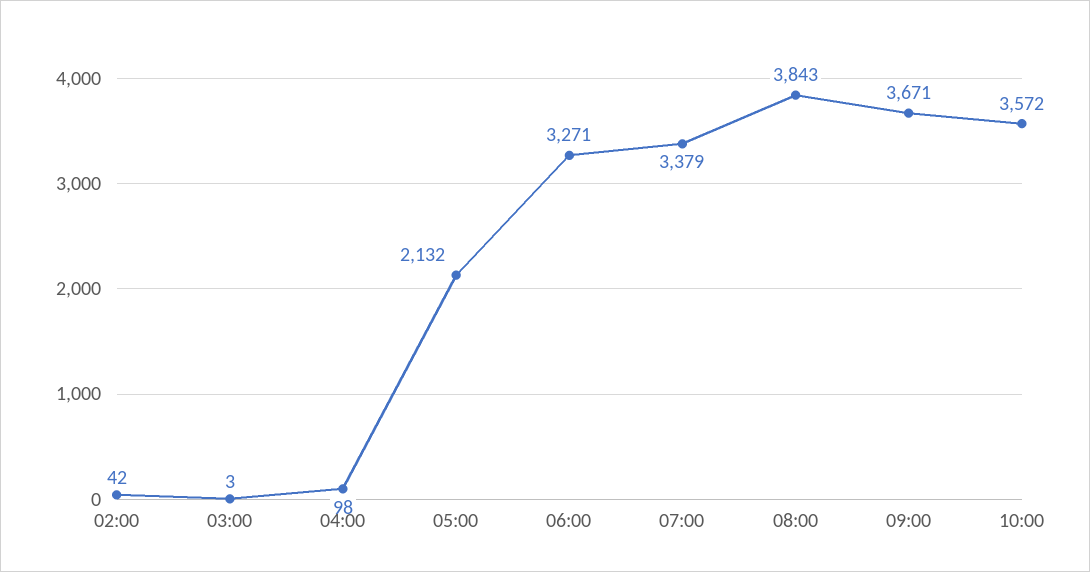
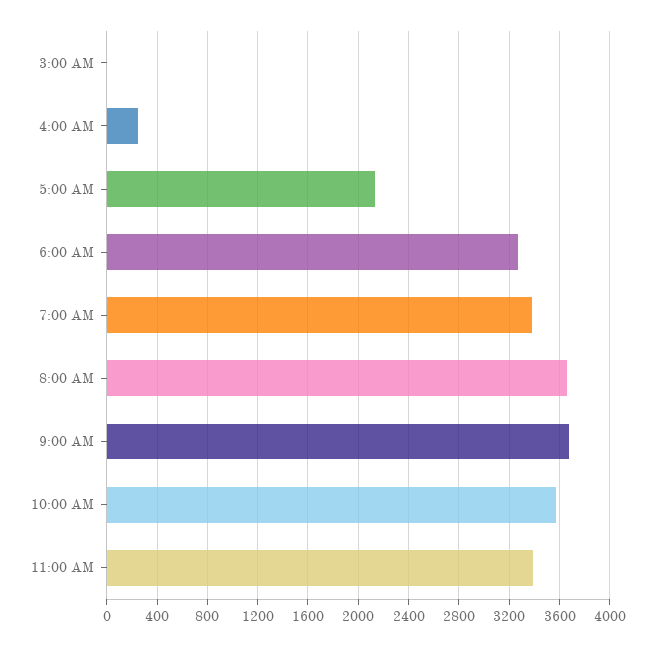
02:00: 42 -> none
04:00: 98 -> 250
08:00: 3843 -> 3650
11:00 AM: none -> 3400

